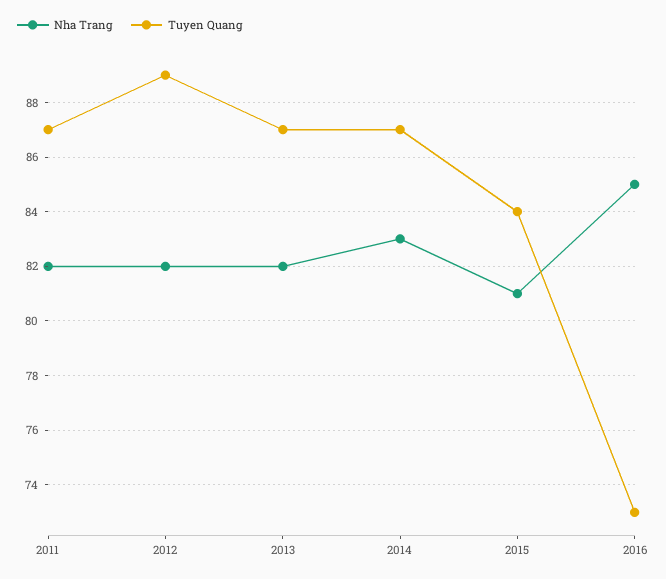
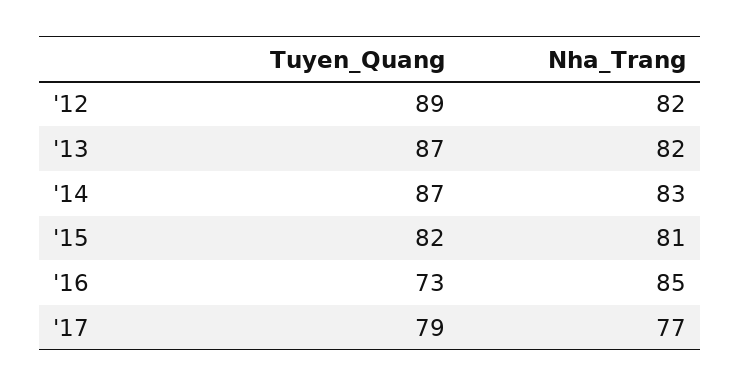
Nha Trang, 2011: 82 -> none
Tuyen Quang, 2011: 87 -> none
Tuyen Quang, 2015: 84 -> 82
Tuyen Quang, '17: none -> 79
Nha Trang, '17: none -> 77

